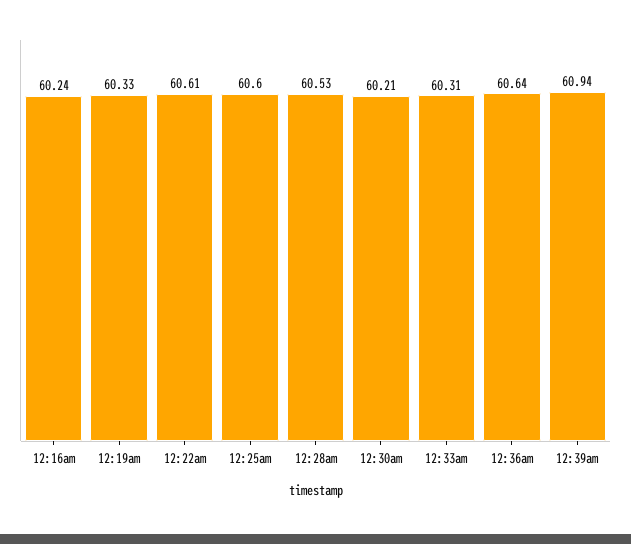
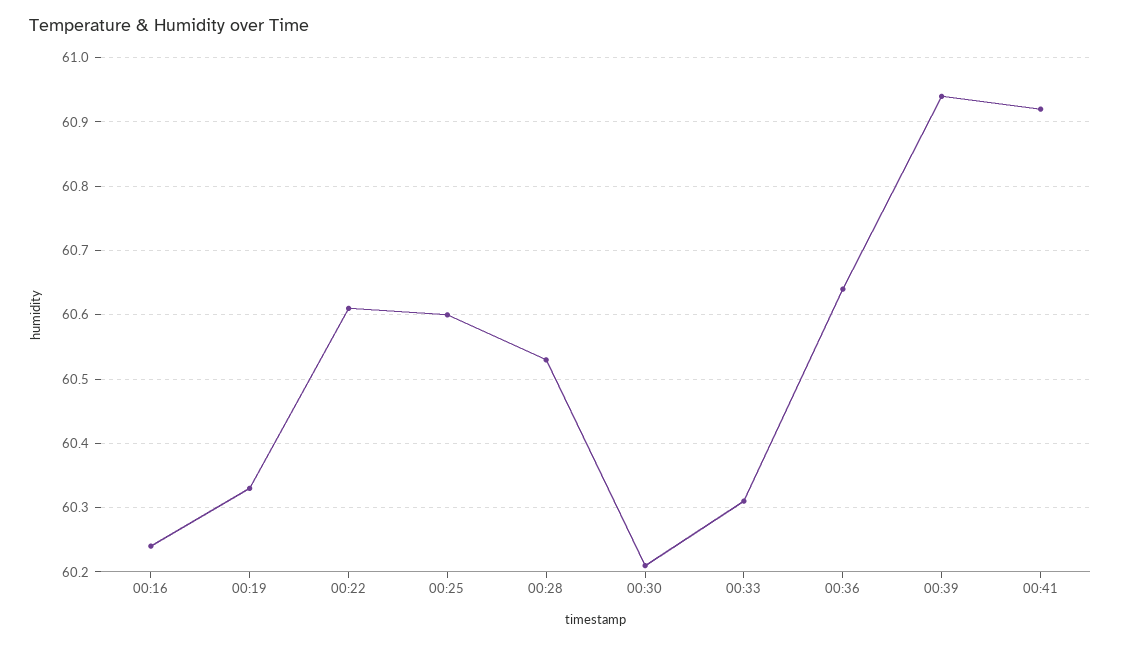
00:41: none -> 60.92

